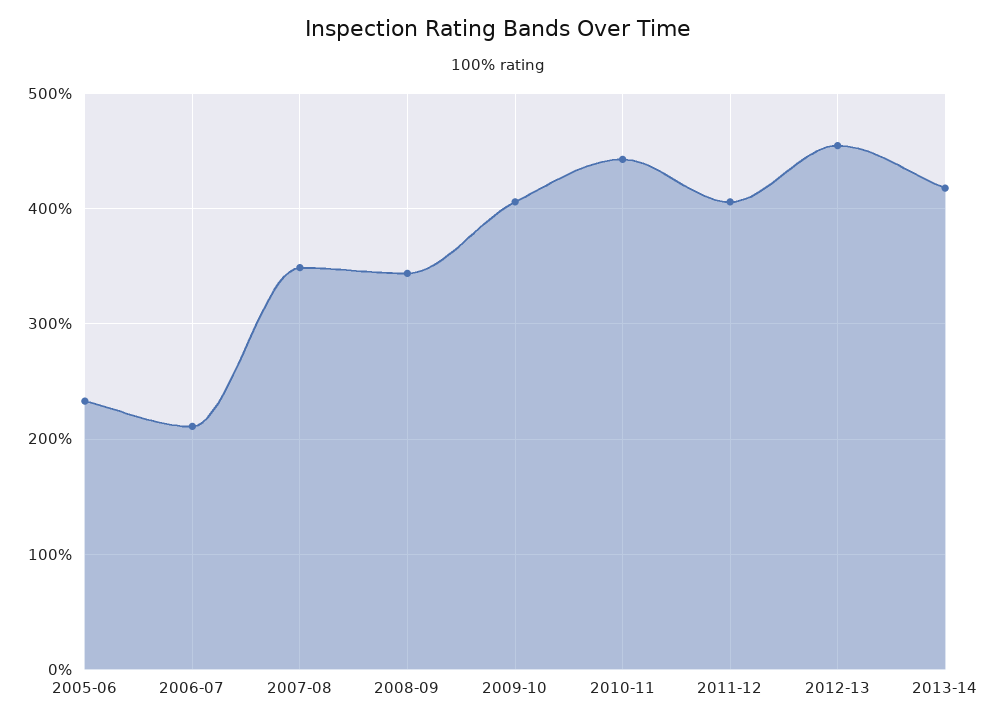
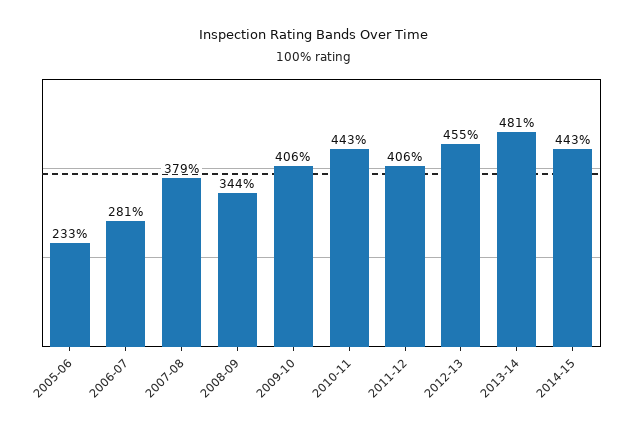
2006-07: 210 -> 281
2007-08: 350 -> 379
2013-14: 420 -> 481
2014-15: none -> 443

